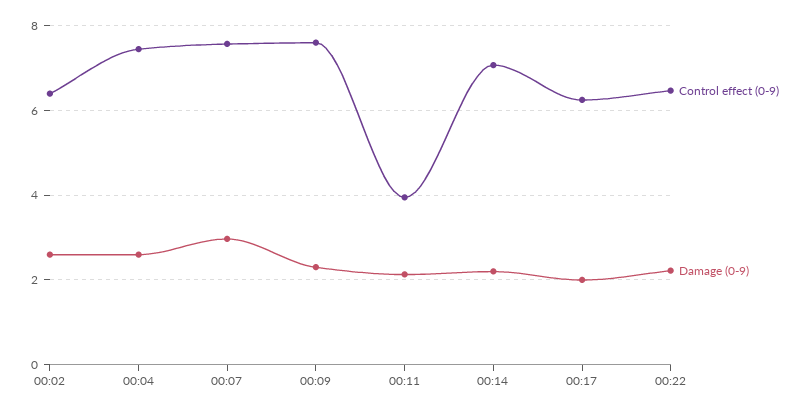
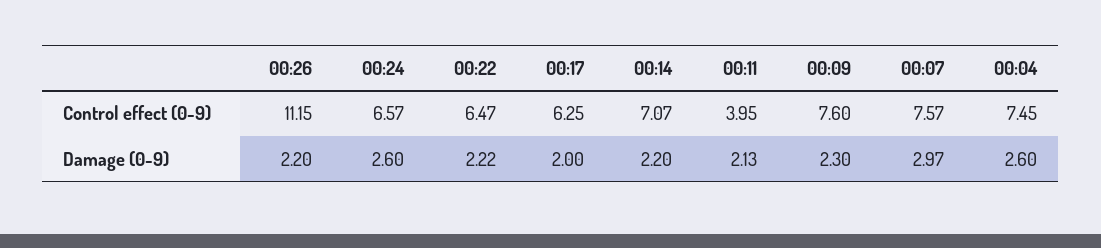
Control effect (0-9), 00:02: 6.4 -> none
Damage (0-9), 00:02: 2.6 -> none
Control effect (0-9), 00:26: none -> 11.15
Control effect (0-9), 00:24: none -> 6.57
Damage (0-9), 00:26: none -> 2.2
Damage (0-9), 00:24: none -> 2.6

